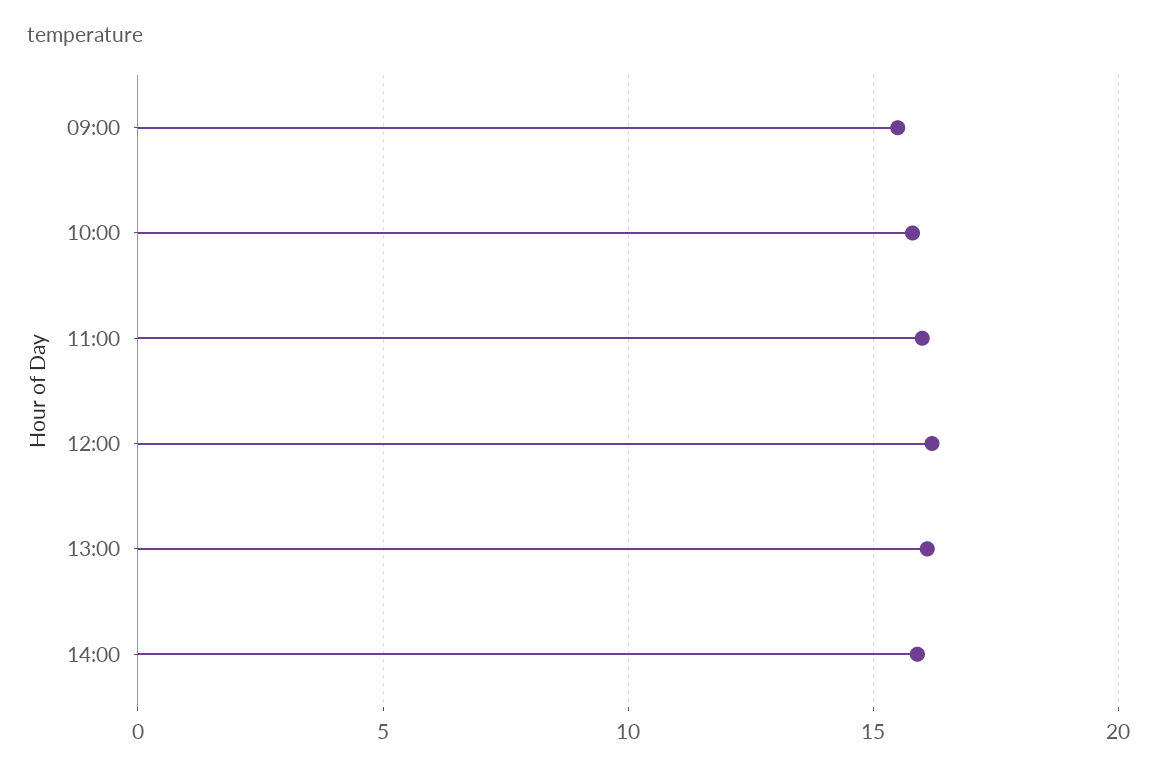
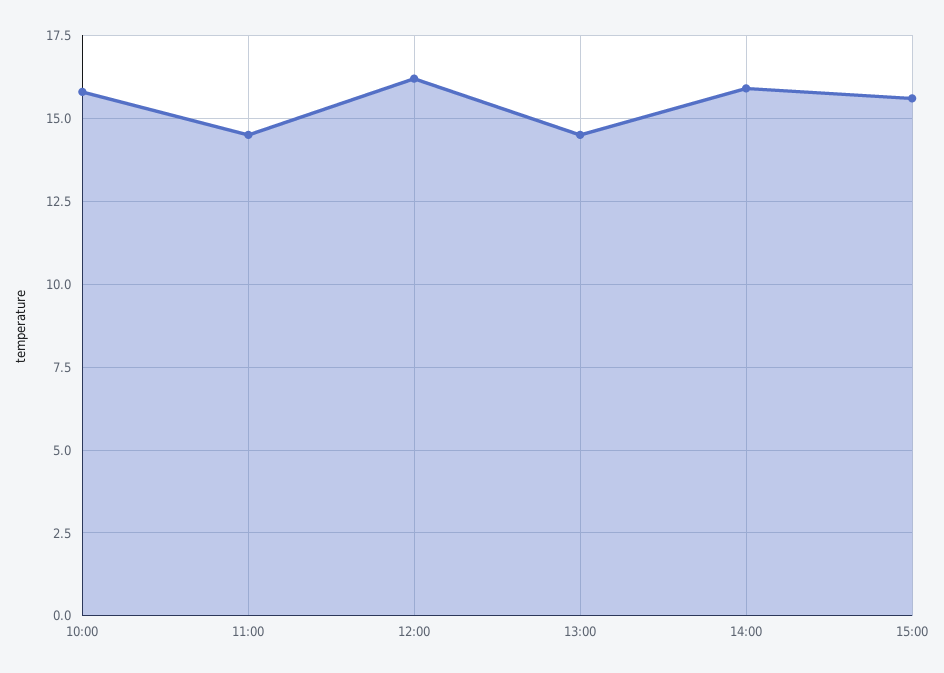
09:00: 15.5 -> none
11:00: 16 -> 14.5
13:00: 16 -> 14.5
15:00: none -> 15.5

